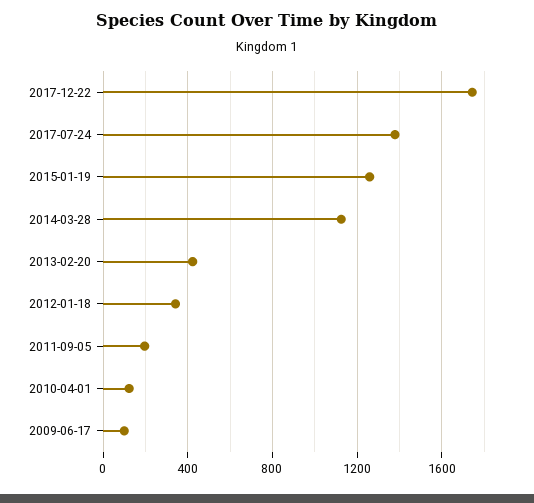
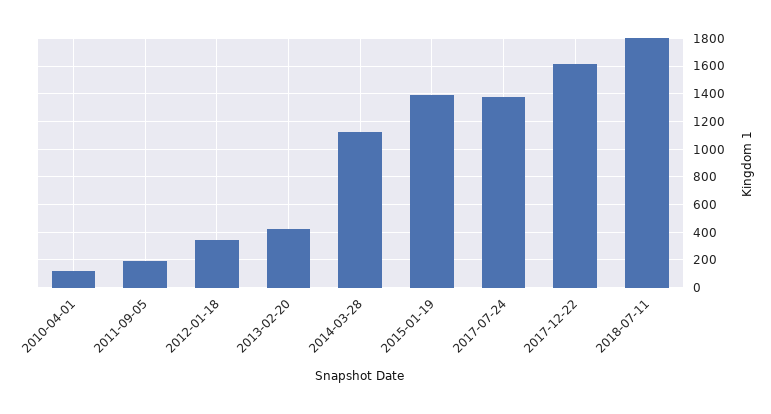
2017-12-22: 1750 -> 1600
2015-01-19: 1250 -> 1400
2009-06-17: 100 -> none
2018-07-11: none -> 1800

